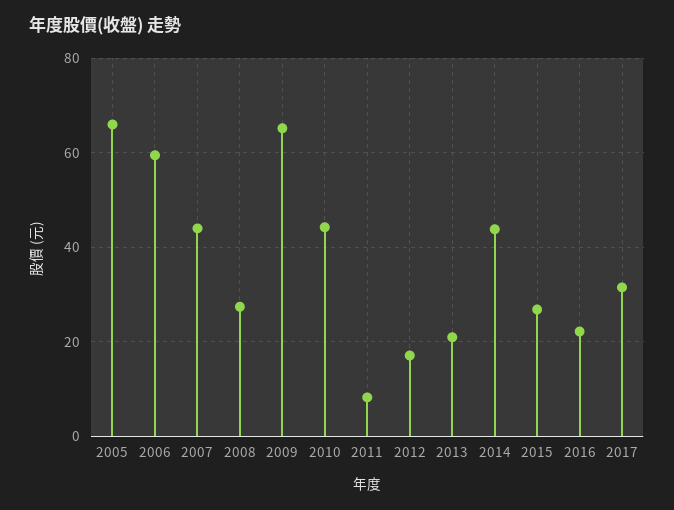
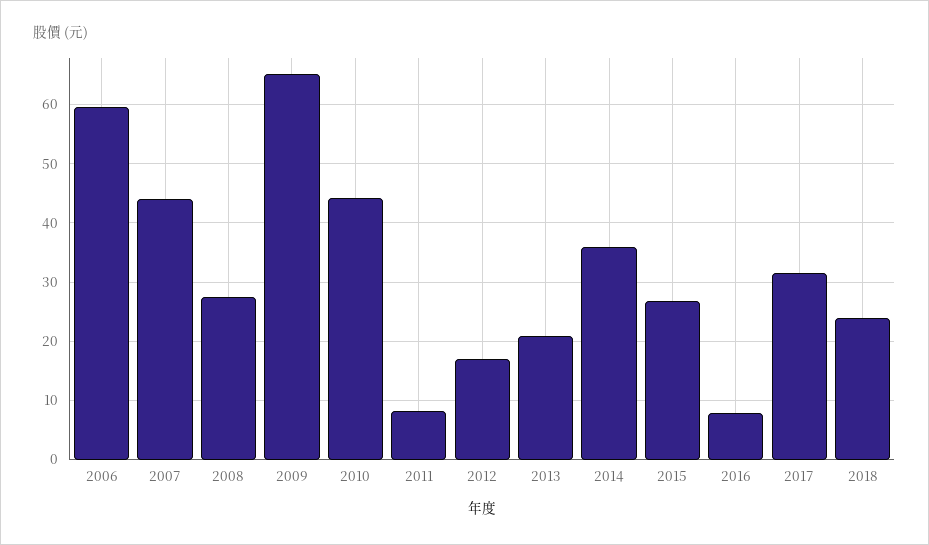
2005: 66 -> none
2014: 44 -> 36
2016: 22 -> 8
2018: none -> 24

